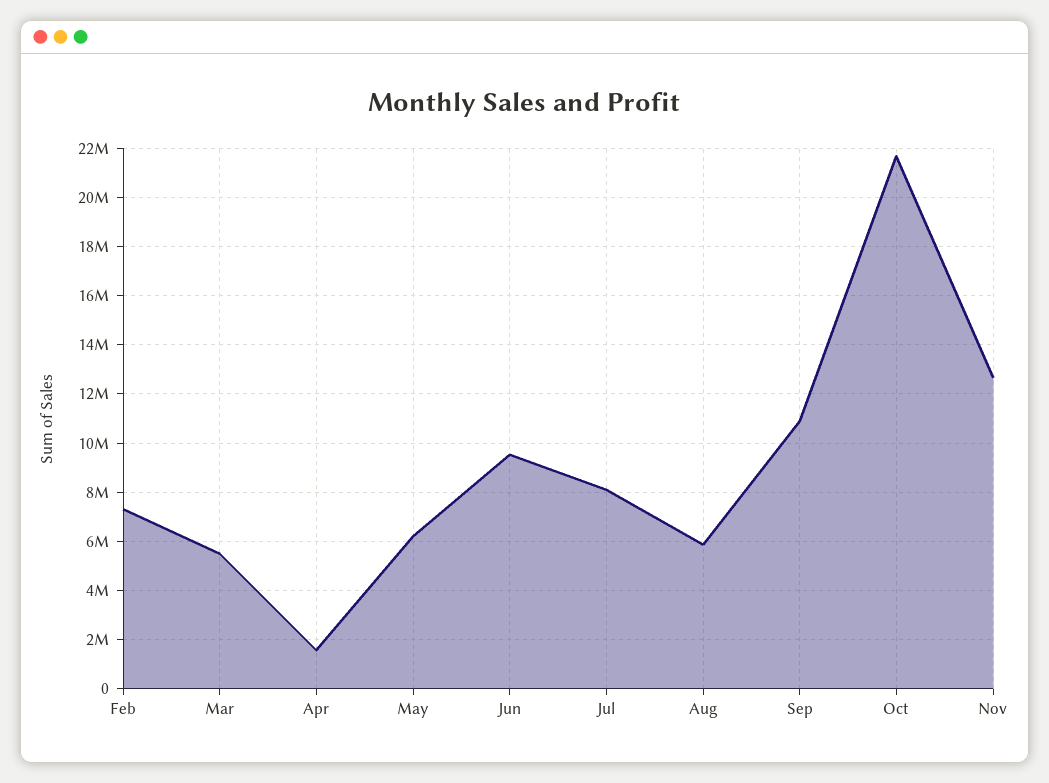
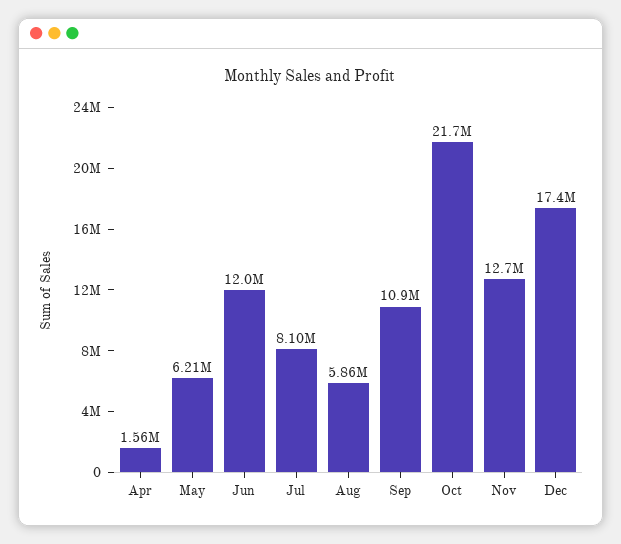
Feb: 7250000 -> none
Mar: 5500000 -> none
Jun: 9500000 -> 12000000
Dec: none -> 17400000

